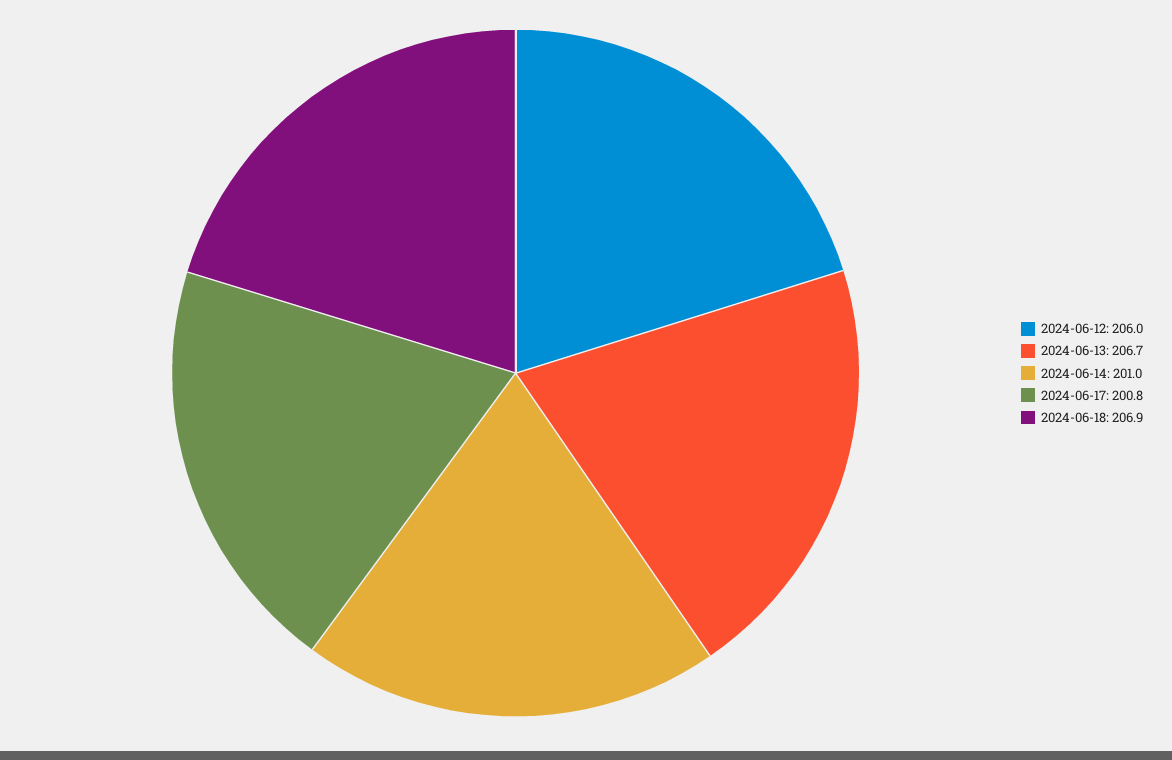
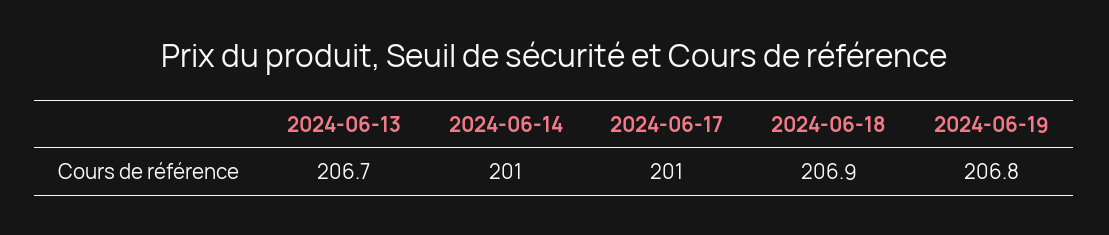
2024-06-12: 206 -> none
2024-06-17: 200.8 -> 201
2024-06-19: none -> 206.8

